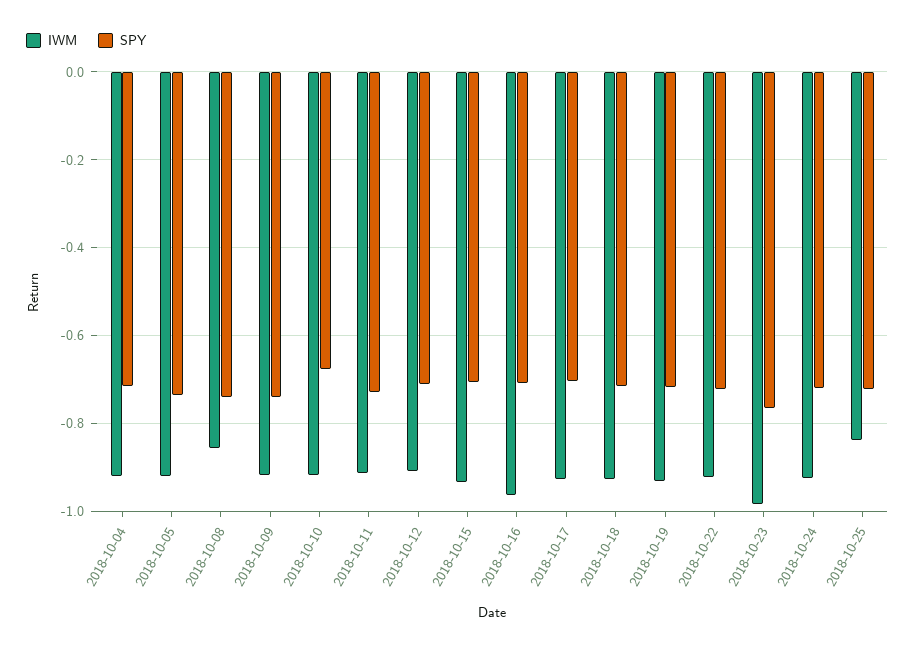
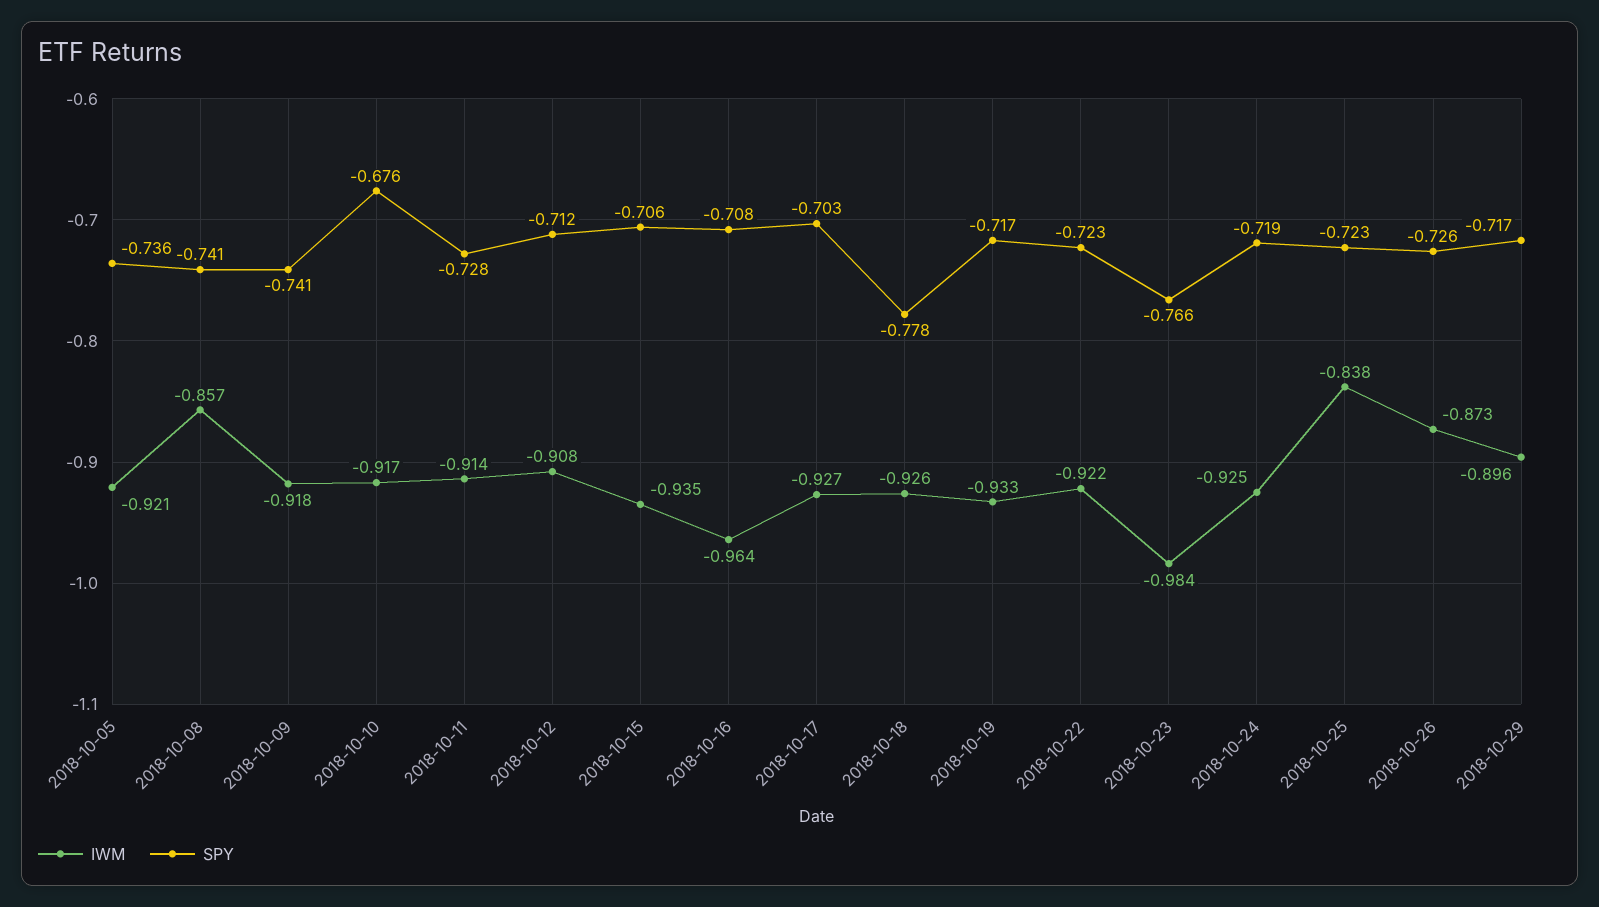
IWM, 2018-10-04: -0.92 -> none
SPY, 2018-10-04: -0.72 -> none
SPY, 2018-10-18: -0.72 -> -0.778
IWM, 2018-10-26: none -> -0.873
SPY, 2018-10-26: none -> -0.726
IWM, 2018-10-29: none -> -0.896
SPY, 2018-10-29: none -> -0.717

